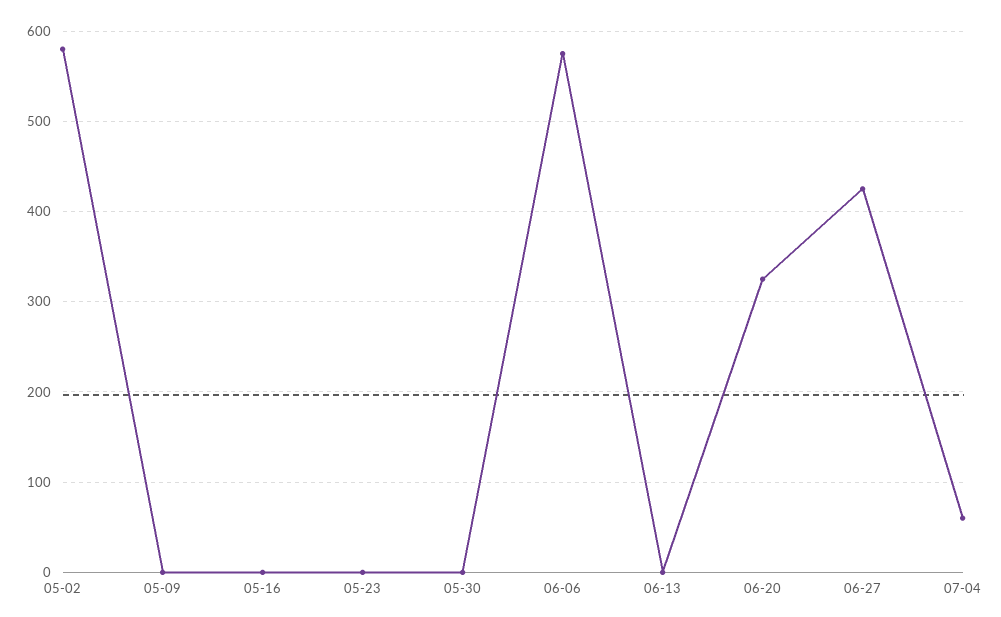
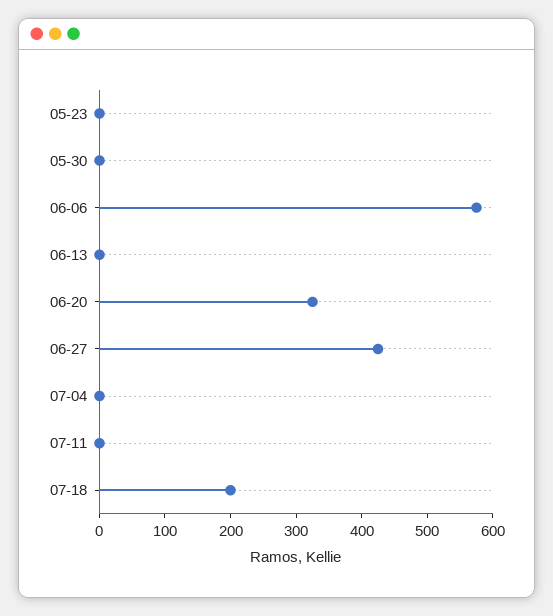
05-02: 580 -> none
05-09: 0 -> none
05-16: 0 -> none
07-04: 60 -> 0
07-11: none -> 0
07-18: none -> 200

